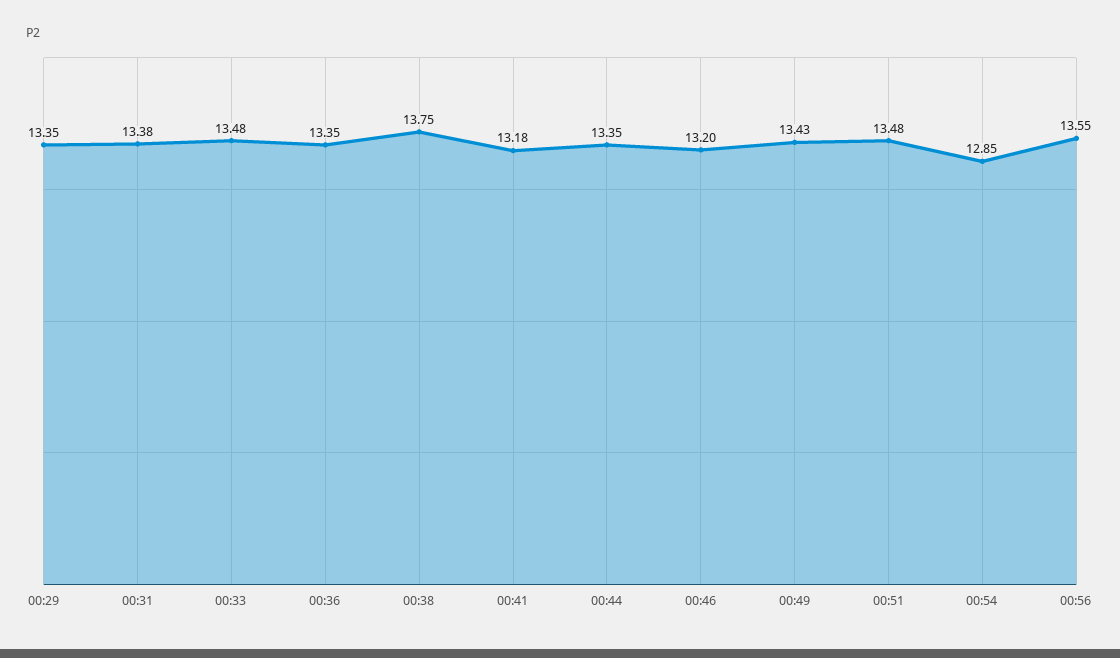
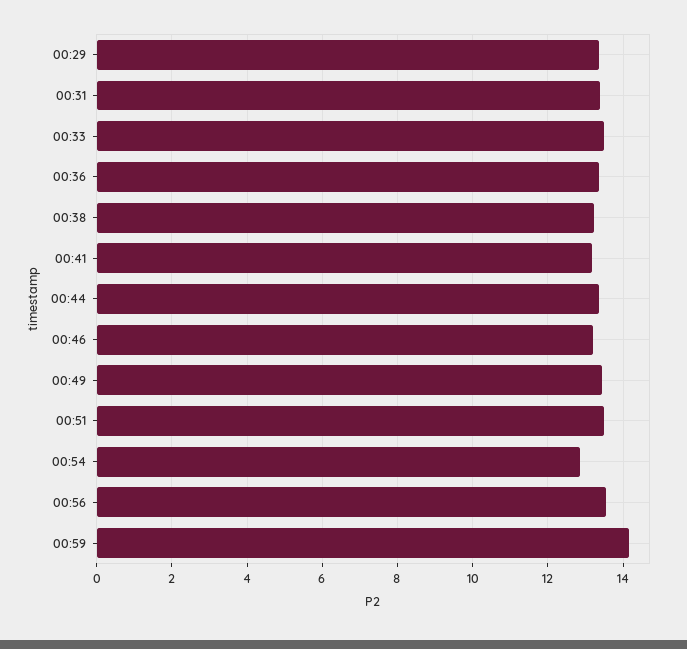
00:38: 13.75 -> 13.2
00:59: none -> 14.2

